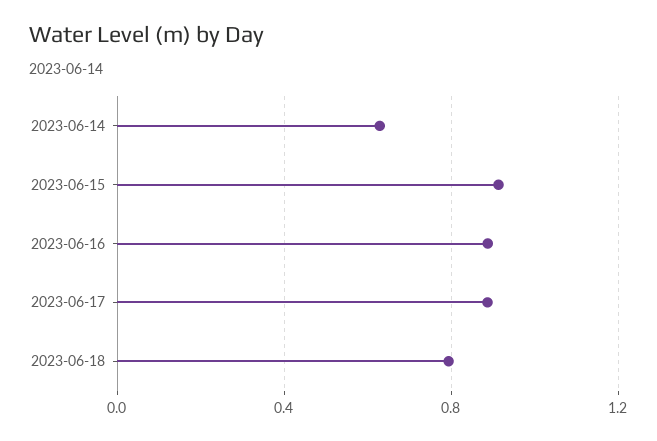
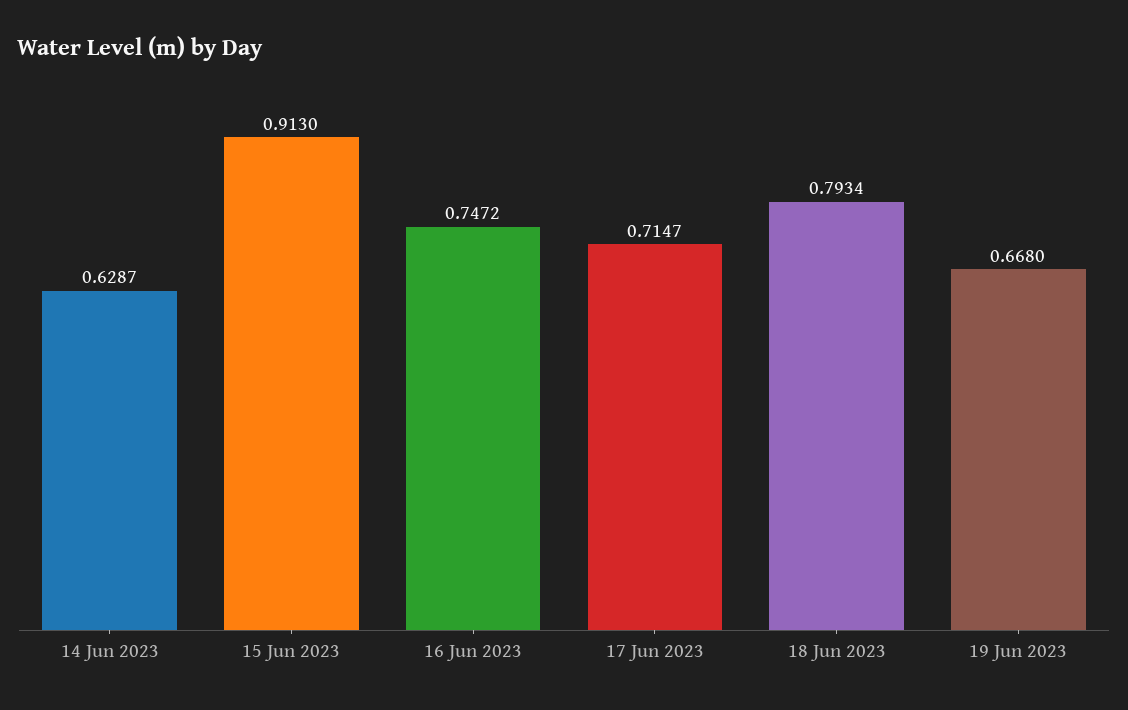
2023-06-16: 0.9 -> 0.7472
2023-06-17: 0.9 -> 0.7147
19 Jun 2023: none -> 0.668

